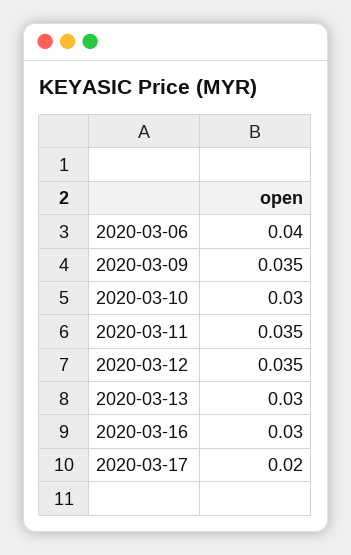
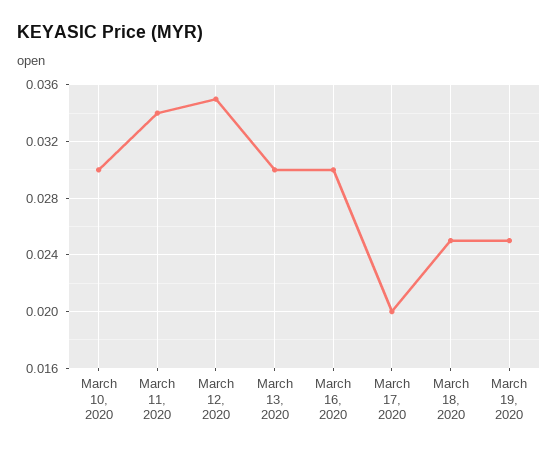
2020-03-06: 0.04 -> none
2020-03-09: 0.035 -> none
2020-03-11: 0.035 -> 0.034
March 18, 2020: none -> 0.025
March 19, 2020: none -> 0.025

